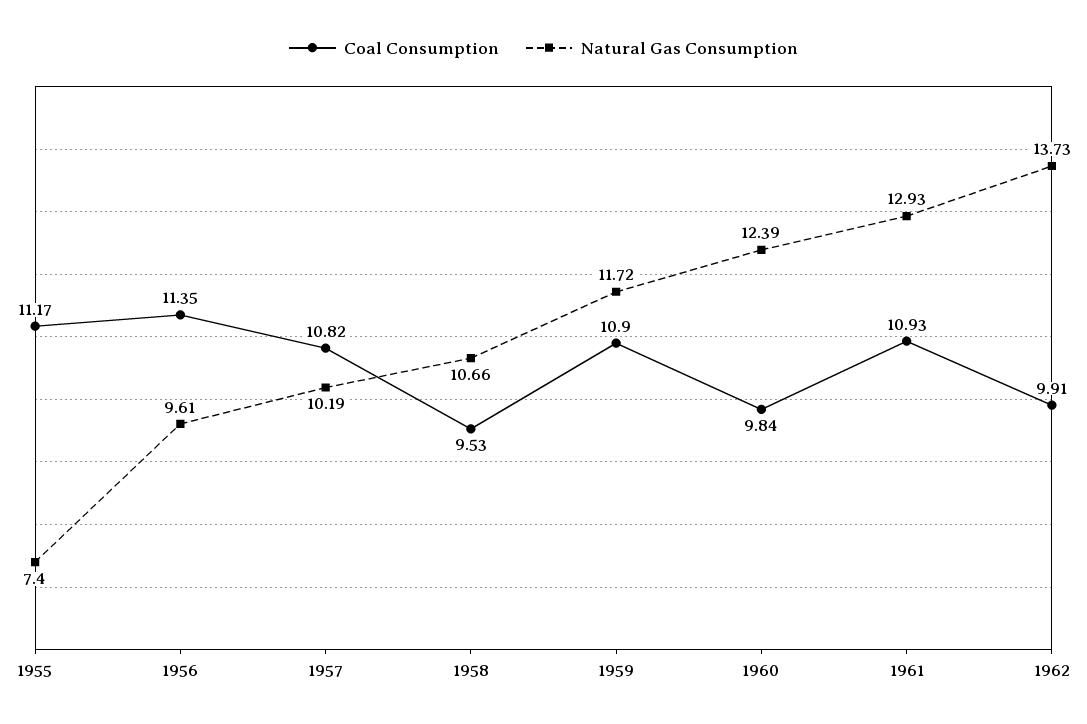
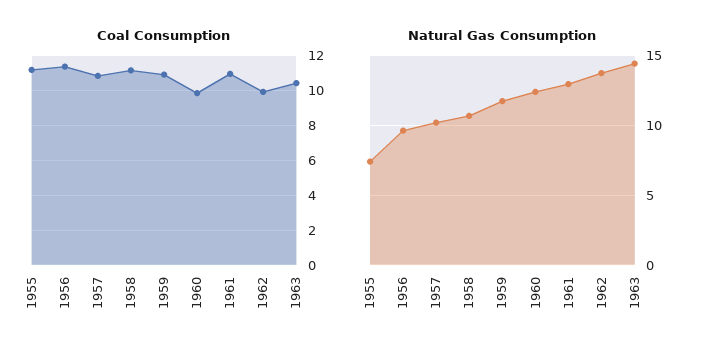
Coal Consumption, 1958: 9.53 -> 11
Coal Consumption, 1963: none -> 10.5
Natural Gas Consumption, 1963: none -> 14.5

